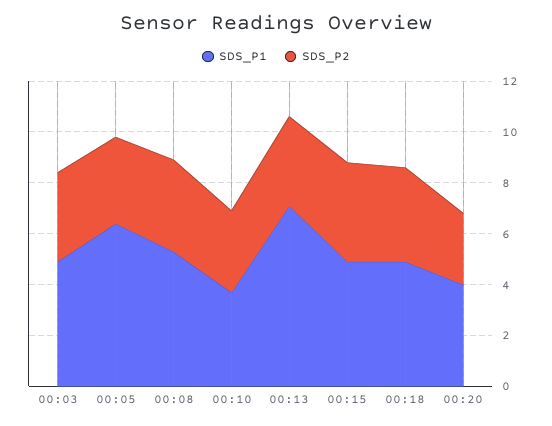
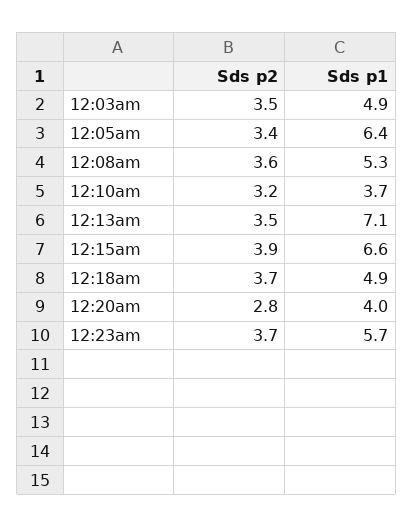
SDS_P1, 00:15: 5 -> 6.6
SDS_P2, 12:23am: none -> 3.7
SDS_P1, 12:23am: none -> 5.7

